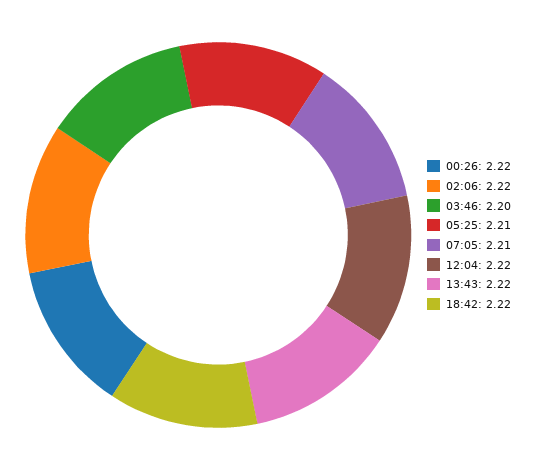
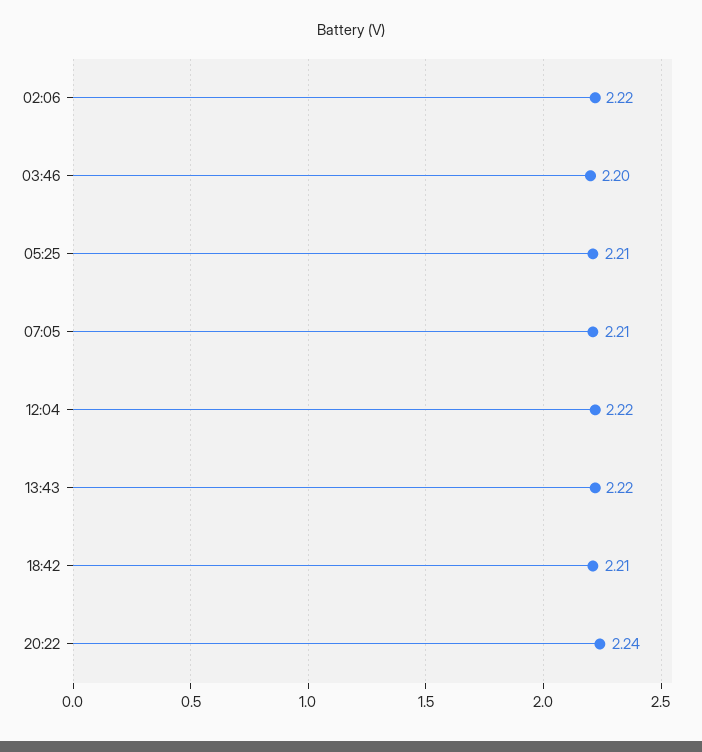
00:26: 2.22 -> none
18:42: 2.22 -> 2.21
20:22: none -> 2.24

